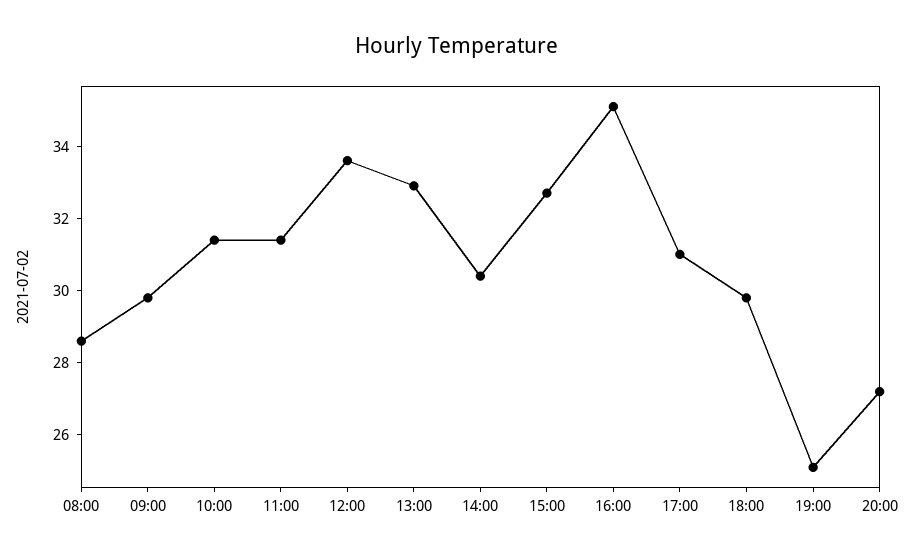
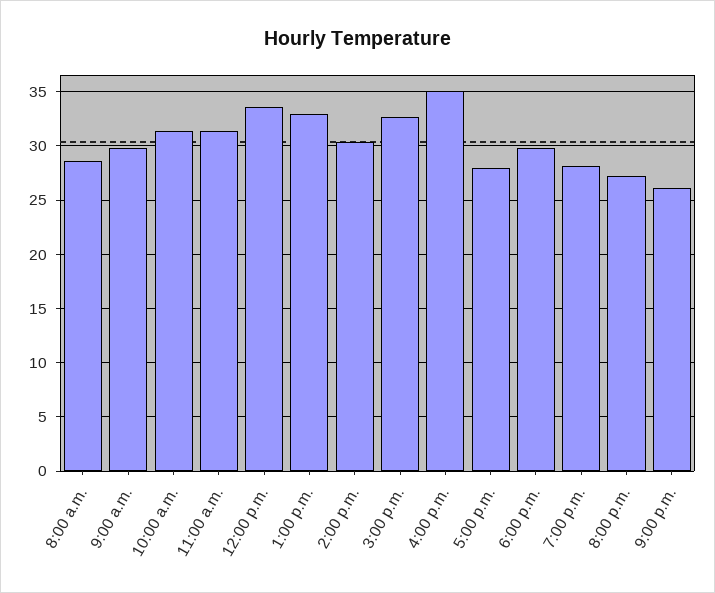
17:00: 31 -> 28
19:00: 25 -> 28
9:00 p.m.: none -> 26

